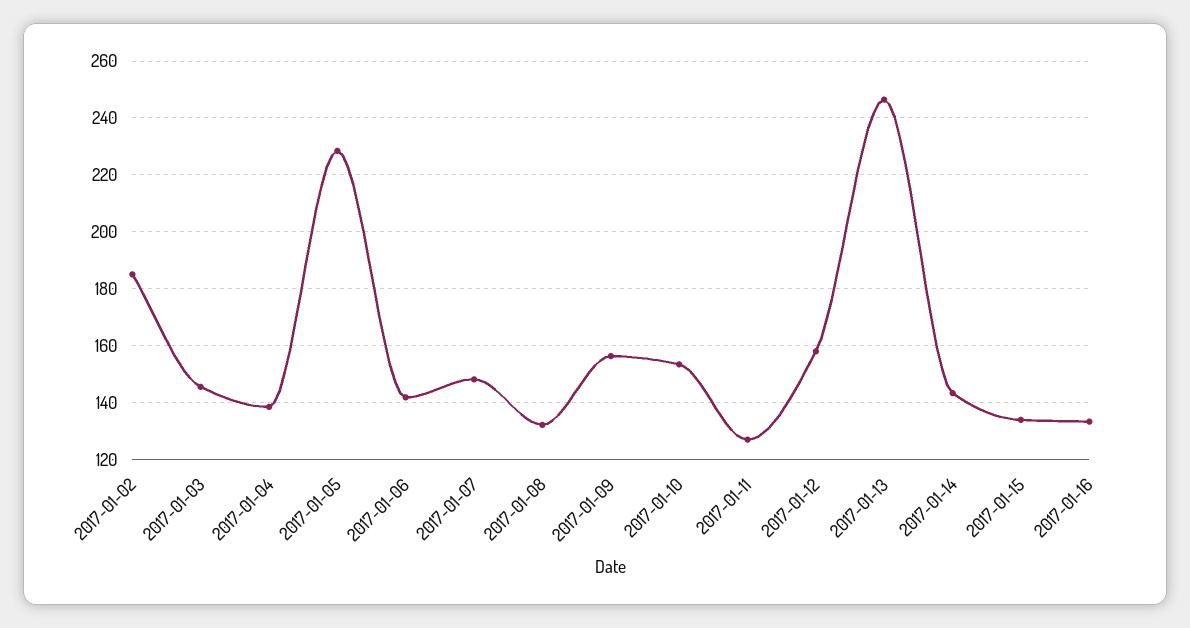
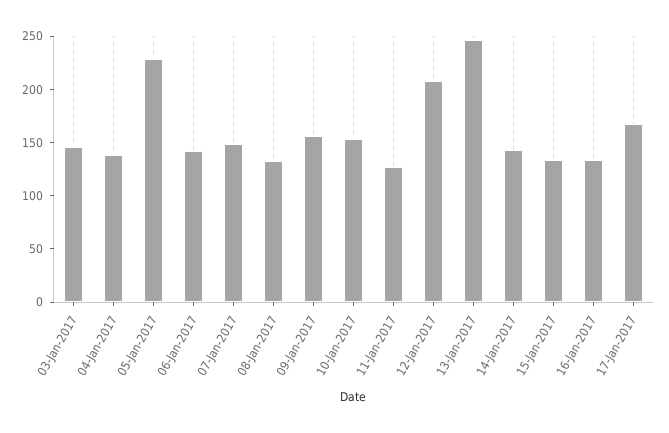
2017-01-02: 185 -> none
2017-01-12: 157.5 -> 210
17-Jan-2017: none -> 170

